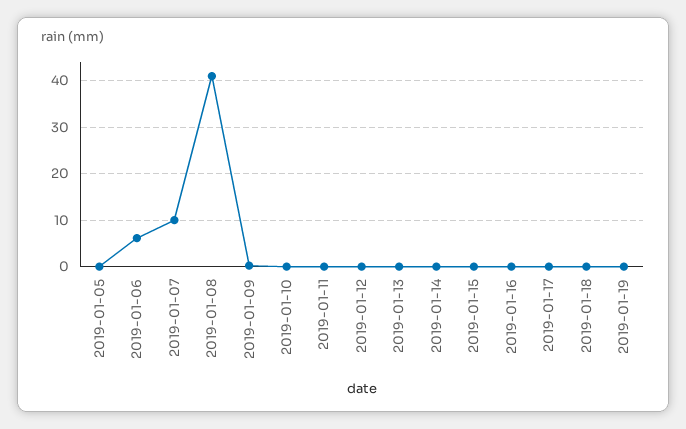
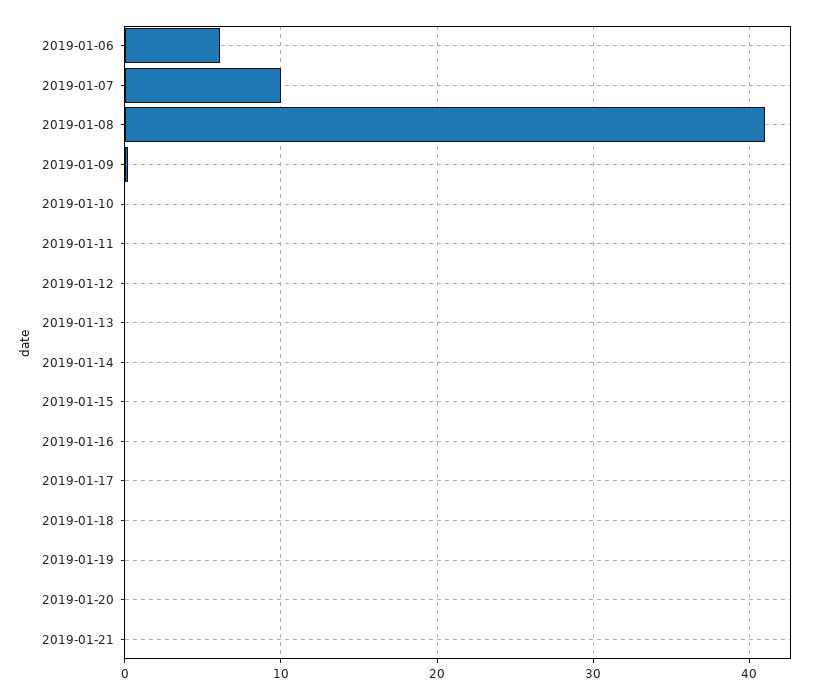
2019-01-05: 0 -> none
2019-01-20: none -> 0
2019-01-21: none -> 0

